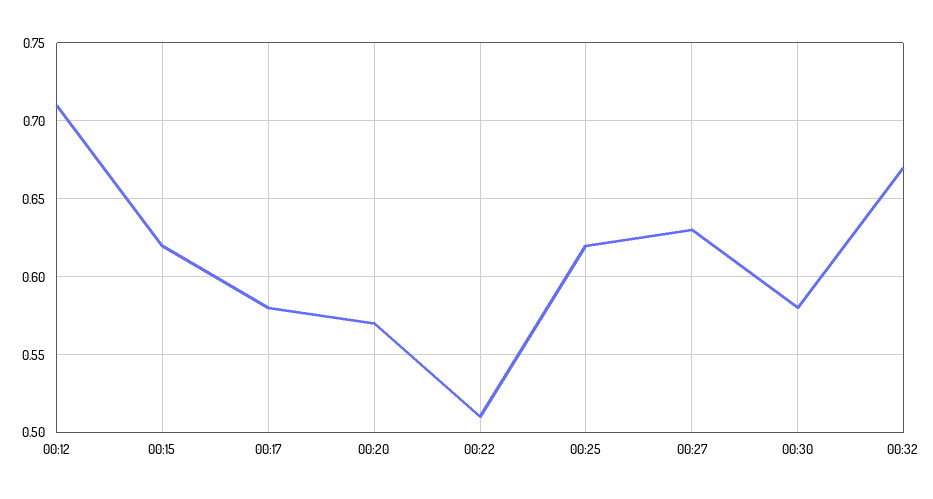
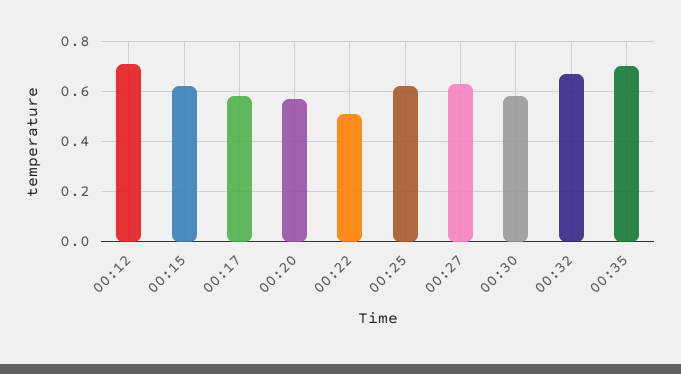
00:35: none -> 0.7

